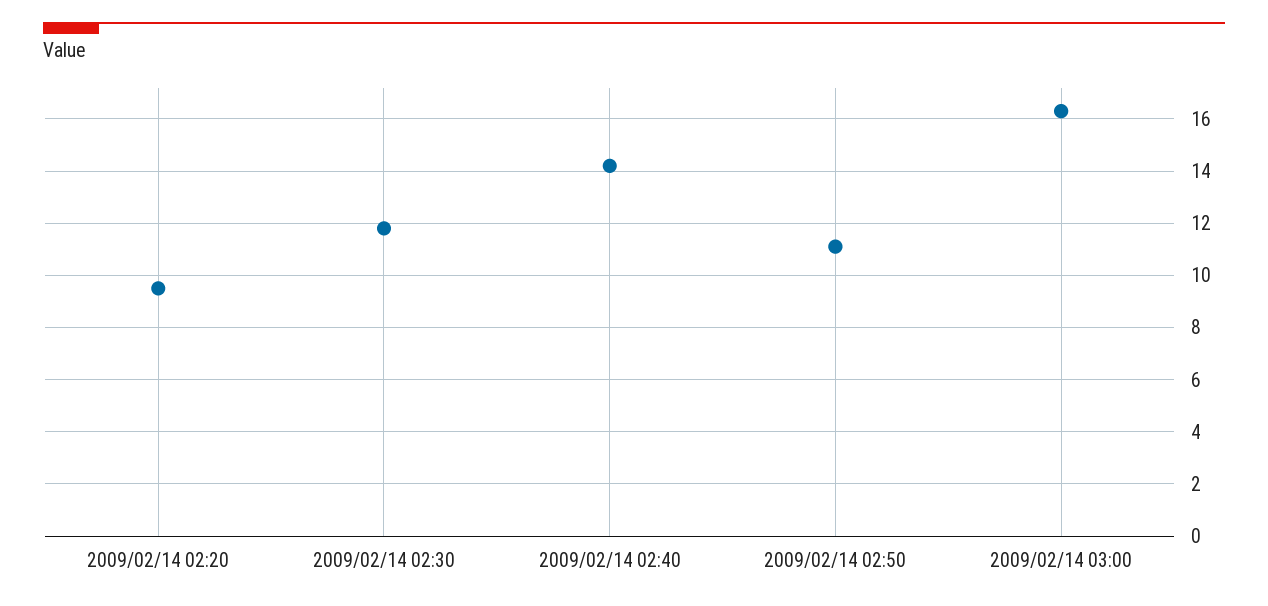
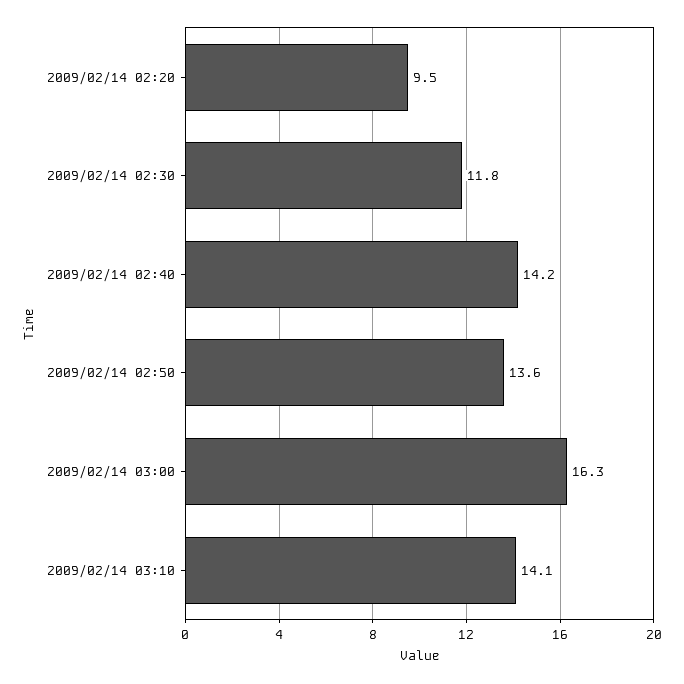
2009/02/14 02:50: 11 -> 13.6
2009/02/14 03:10: none -> 14.1

